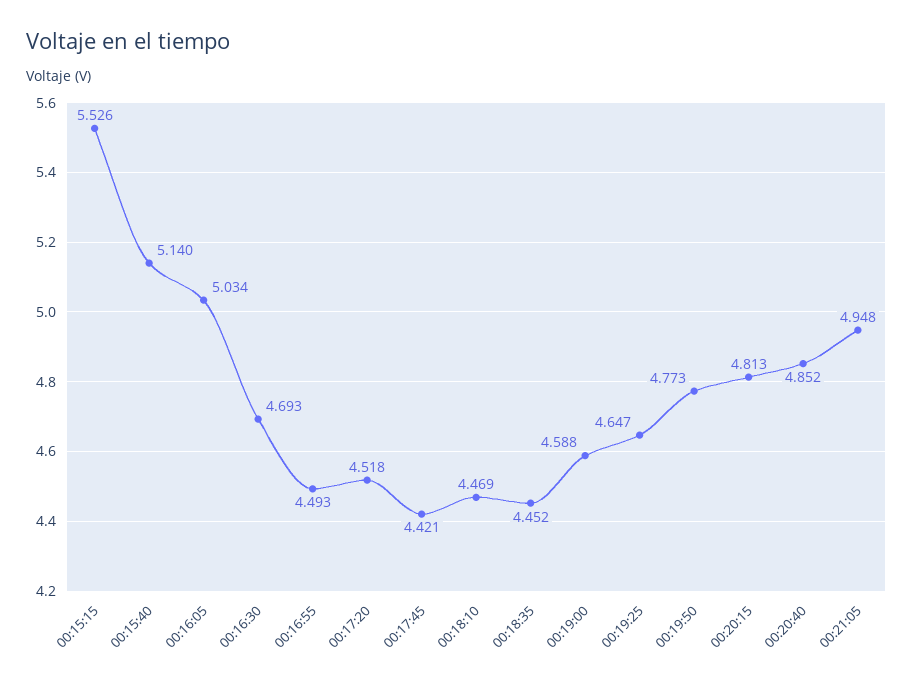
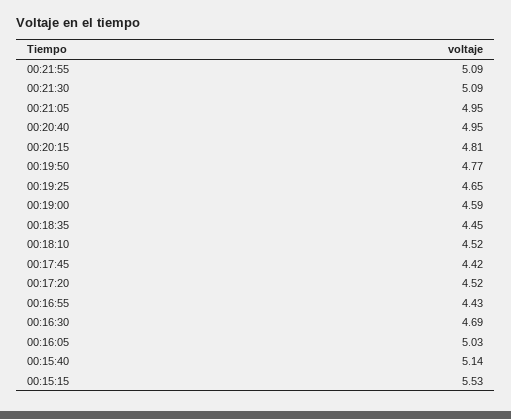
00:16:55: 4.493 -> 4.43
00:18:10: 4.469 -> 4.52
00:20:40: 4.852 -> 4.95
00:21:55: none -> 5.09
00:21:30: none -> 5.09

